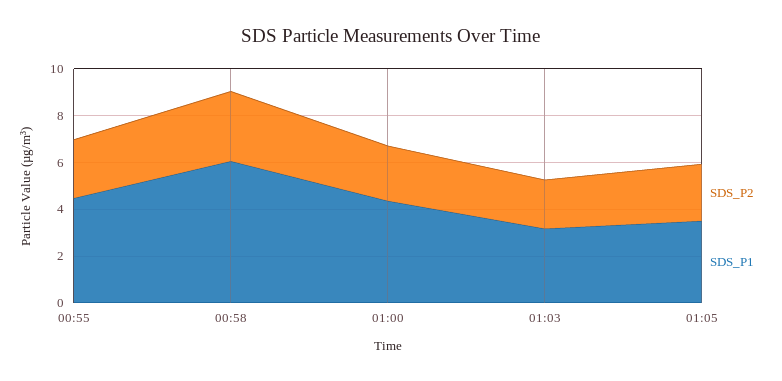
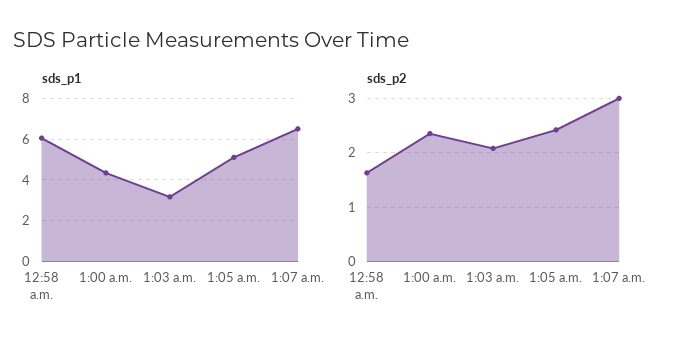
SDS_P2, 00:55: 2.5 -> none
SDS_P1, 00:55: 4.5 -> none
SDS_P2, 00:58: 3 -> 1.6
SDS_P1, 01:05: 3.5 -> 5
SDS_P1, 1:07 a.m.: none -> 6.5
SDS_P2, 1:07 a.m.: none -> 3

